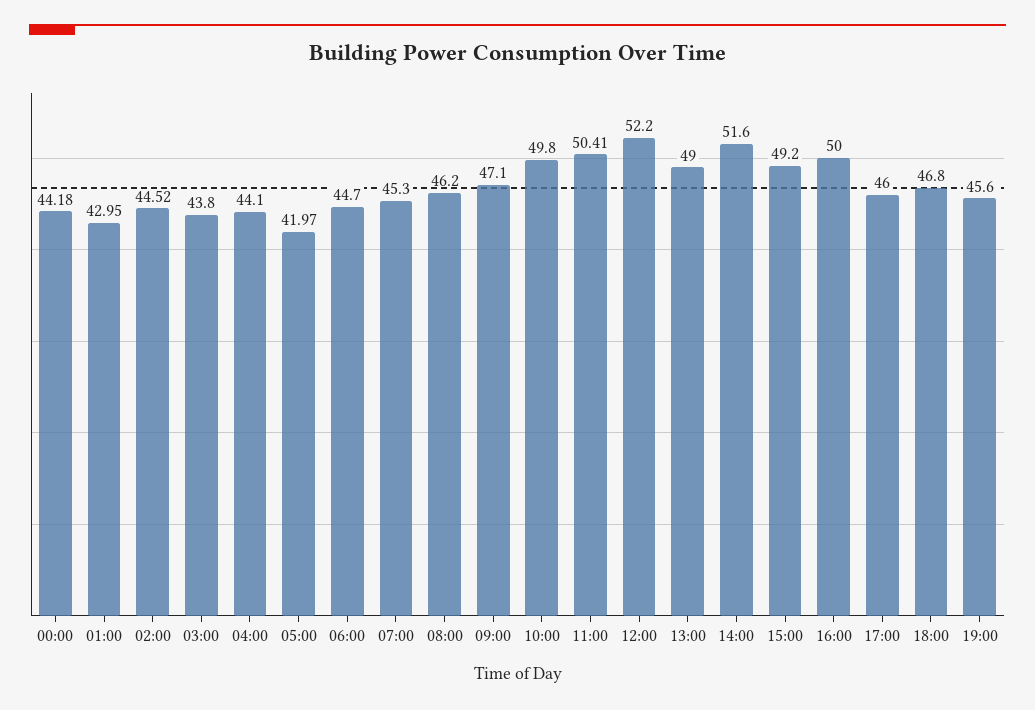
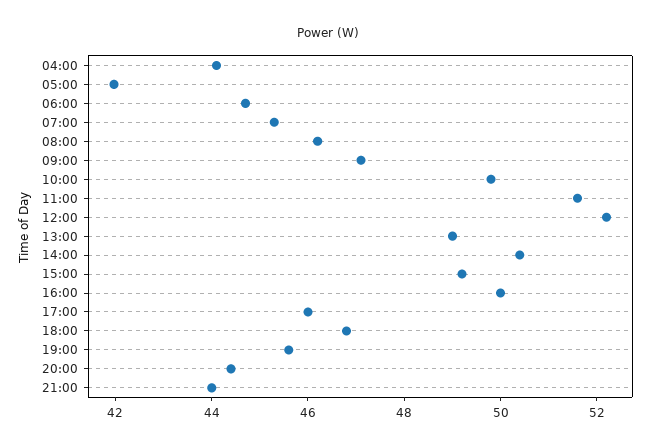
00:00: 44.18 -> none
01:00: 42.95 -> none
02:00: 44.52 -> none
03:00: 43.8 -> none
11:00: 50.41 -> 51.5
14:00: 51.6 -> 50.5
20:00: none -> 44.5
21:00: none -> 44

